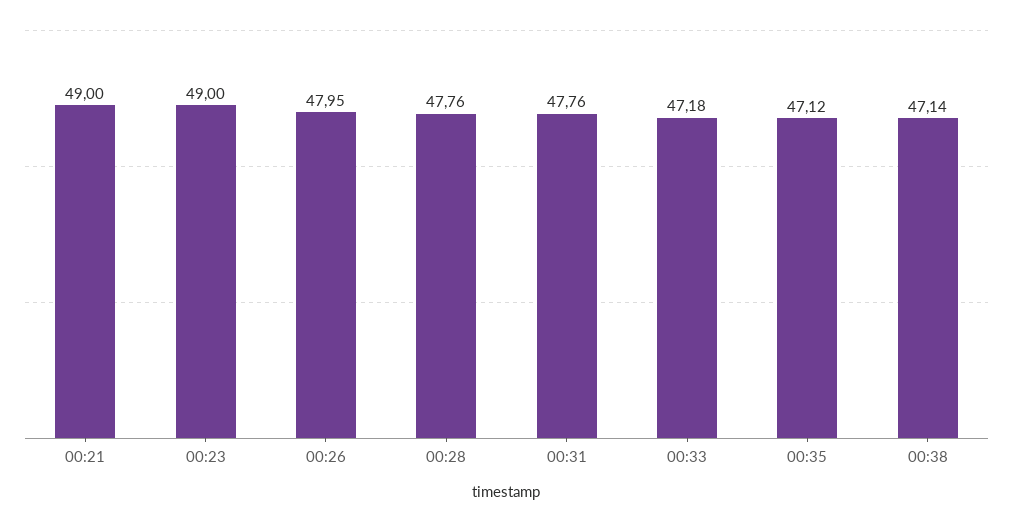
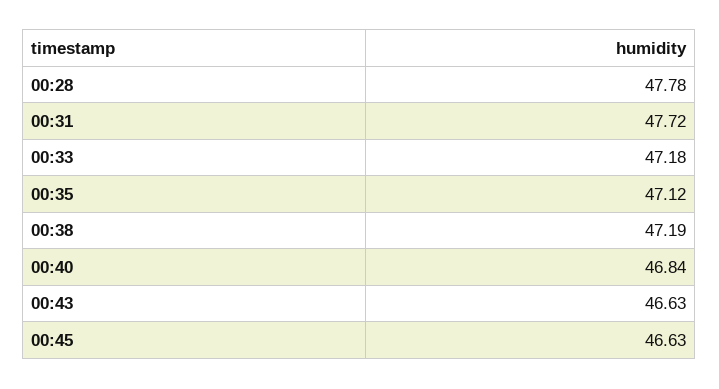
00:21: 49 -> none
00:23: 49 -> none
00:26: 47.95 -> none
00:28: 47.76 -> 47.78
00:31: 47.76 -> 47.72
00:38: 47.14 -> 47.19
00:40: none -> 46.84
00:43: none -> 46.63
00:45: none -> 46.63

